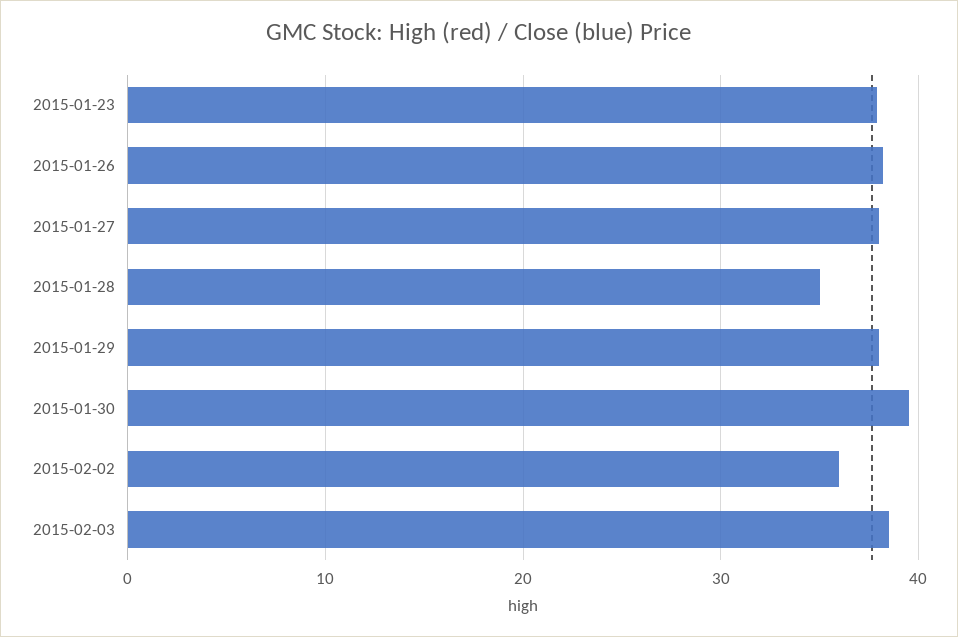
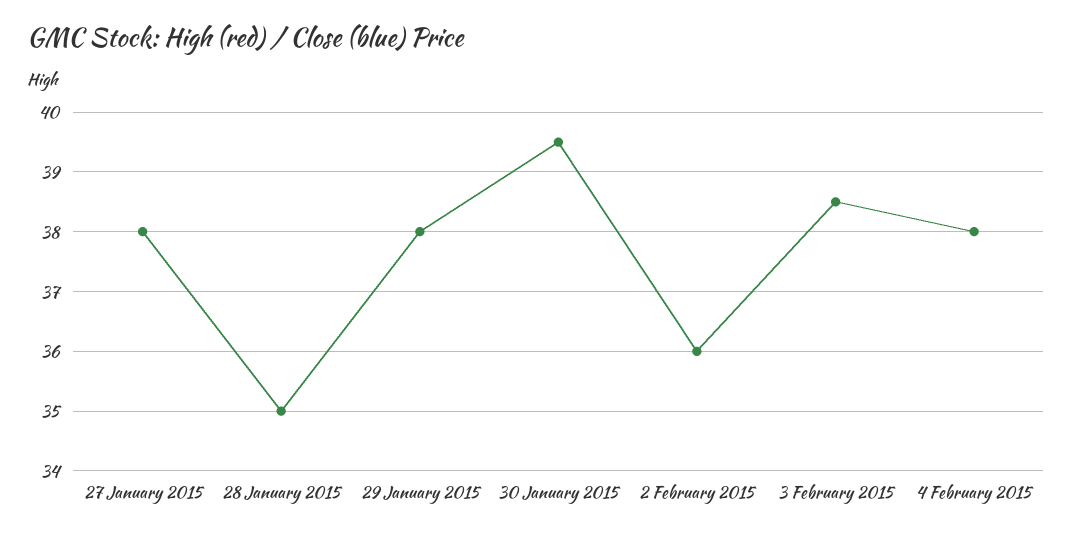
2015-01-23: 38 -> none
2015-01-26: 38 -> none
4 February 2015: none -> 38

